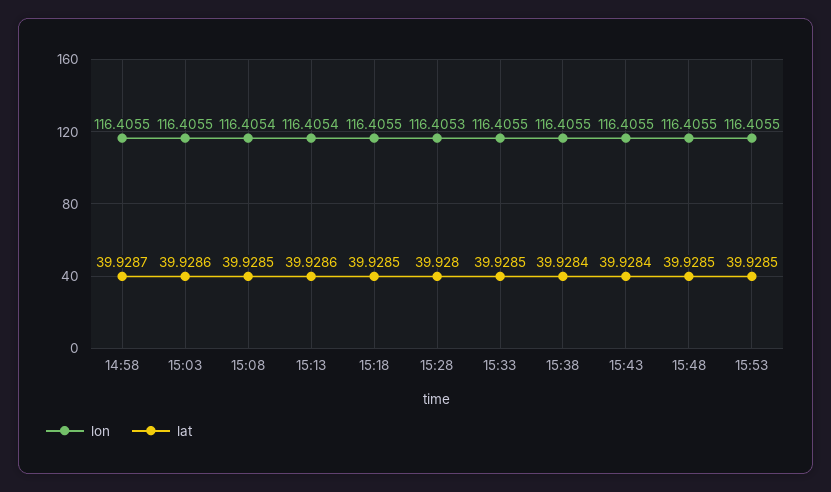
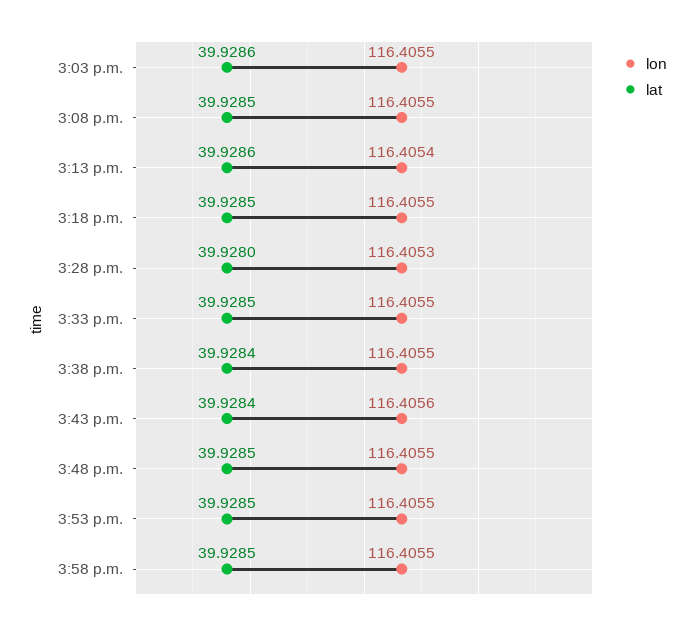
lon, 14:58: 116.4055 -> none
lat, 14:58: 39.9287 -> none
lon, 15:08: 116.4054 -> 116.4055
lon, 15:43: 116.4055 -> 116.4056
lon, 3:58 p.m.: none -> 116.4055
lat, 3:58 p.m.: none -> 39.9285

